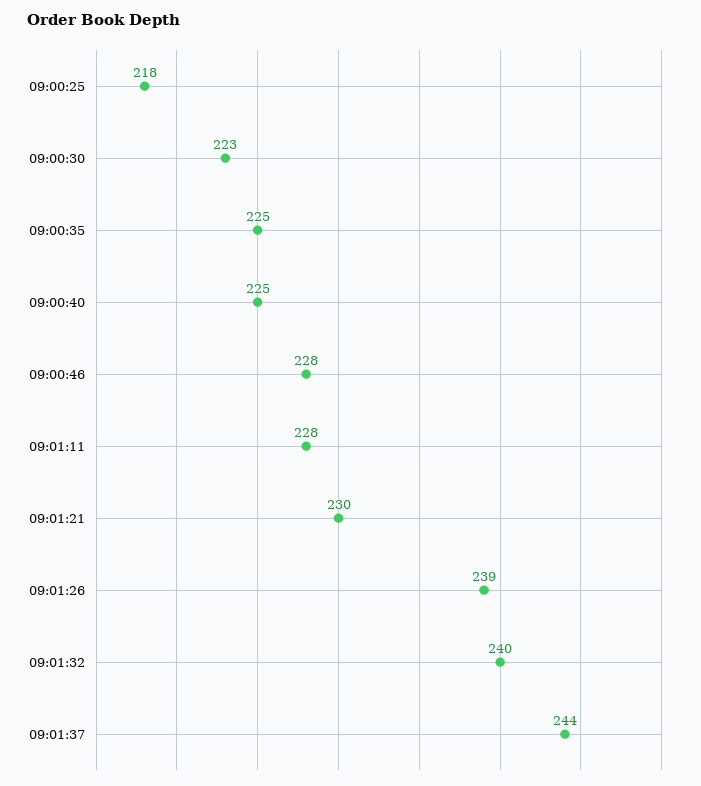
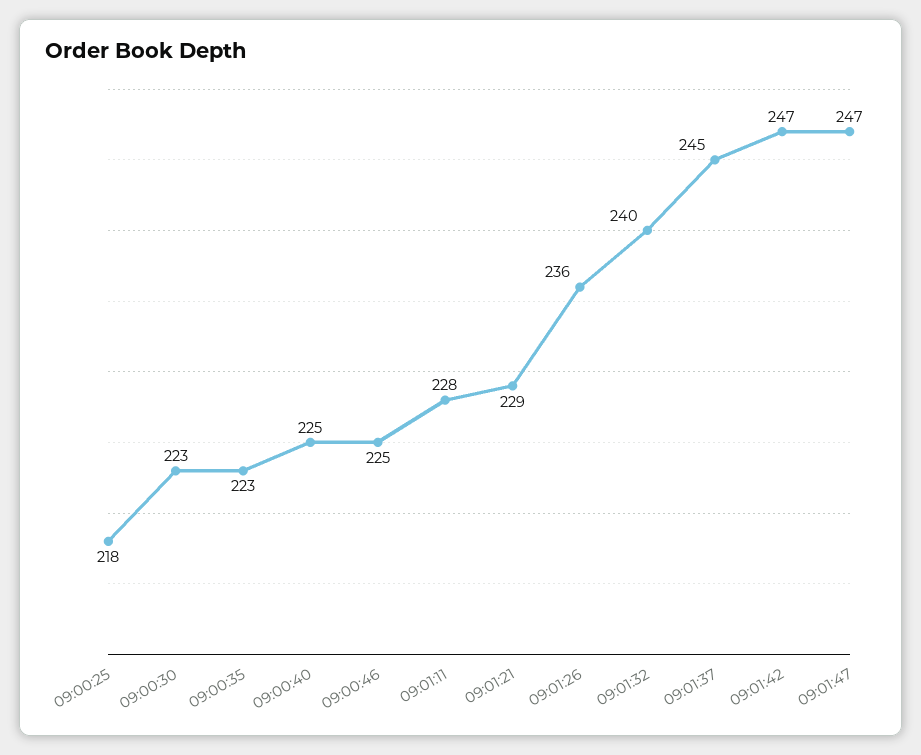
09:00:35: 225 -> 223
09:00:46: 228 -> 225
09:01:21: 230 -> 229
09:01:26: 239 -> 236
09:01:37: 244 -> 245
09:01:42: none -> 247
09:01:47: none -> 247

